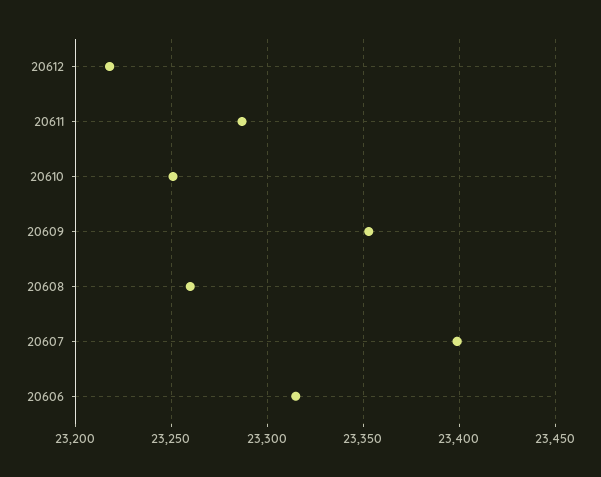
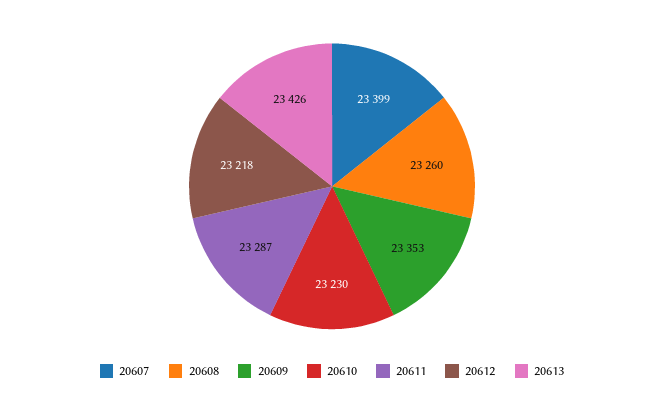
20610: 23250 -> 23230
20606: 23315 -> none
20613: none -> 23426

